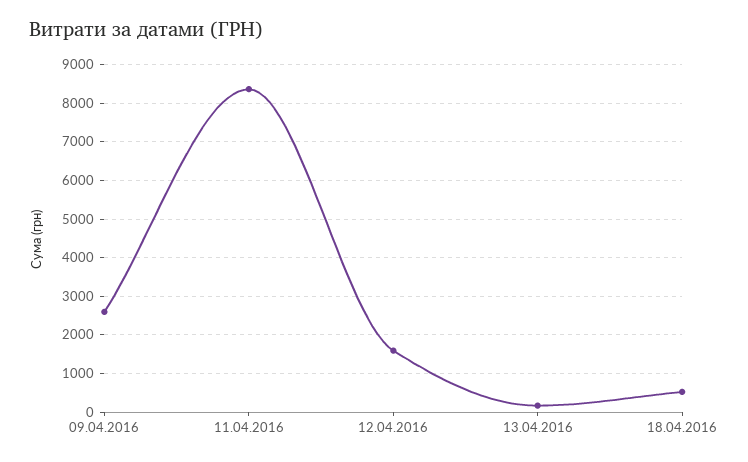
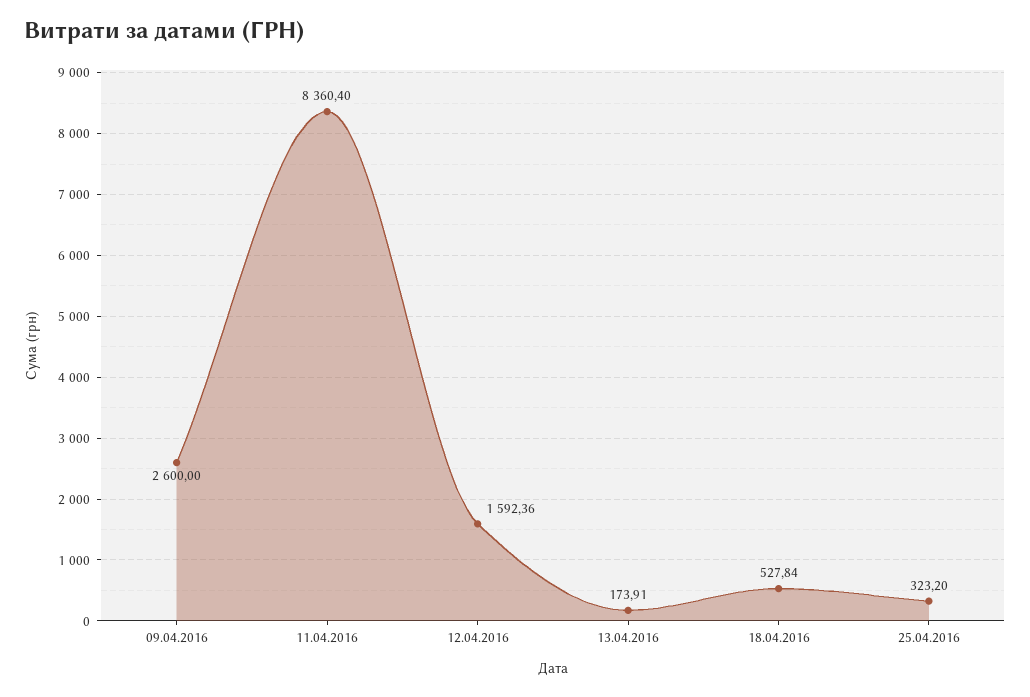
25.04.2016: none -> 323.2

